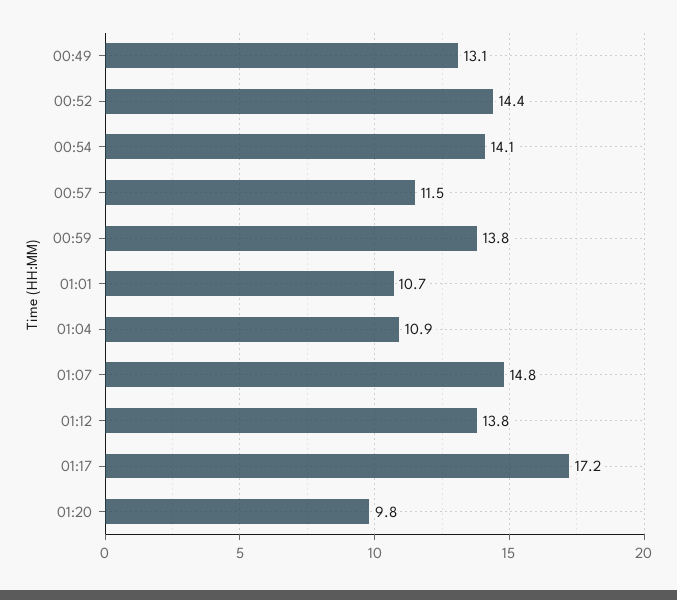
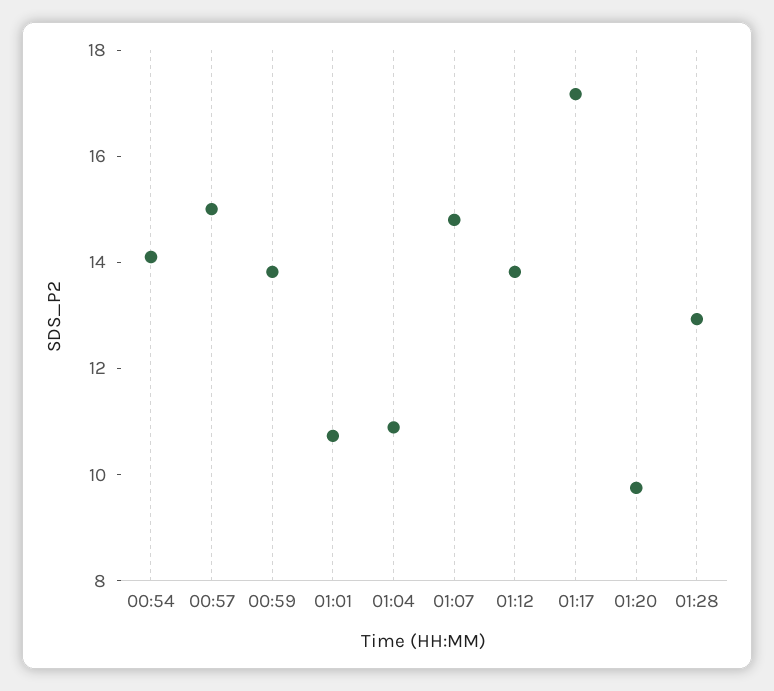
00:49: 13.1 -> none
00:52: 14.4 -> none
00:57: 11.5 -> 15
01:28: none -> 13

